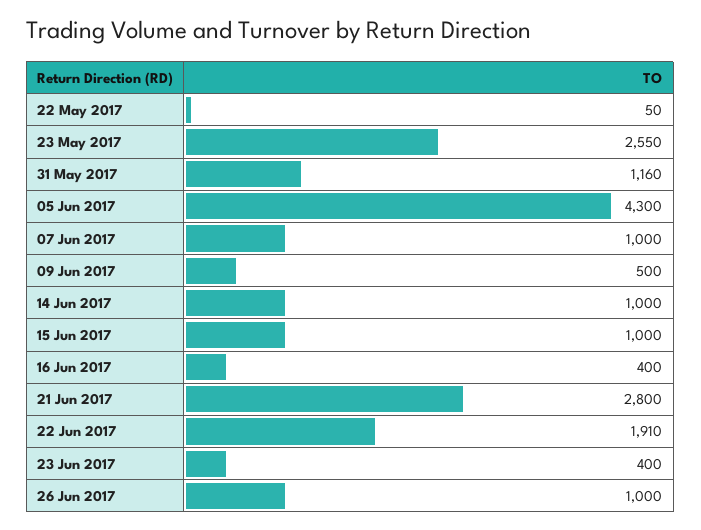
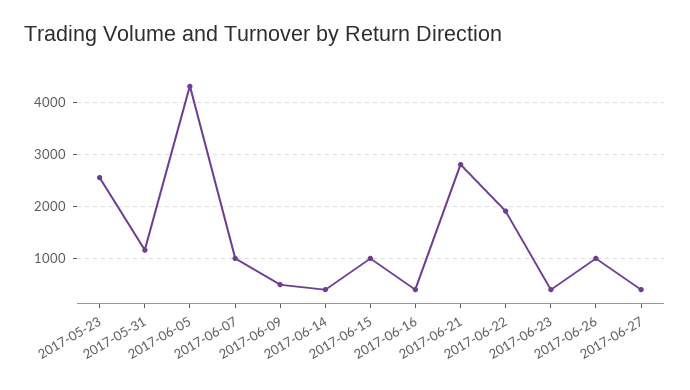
22 May 2017: 50 -> none
14 Jun 2017: 1000 -> 400
2017-06-27: none -> 400

